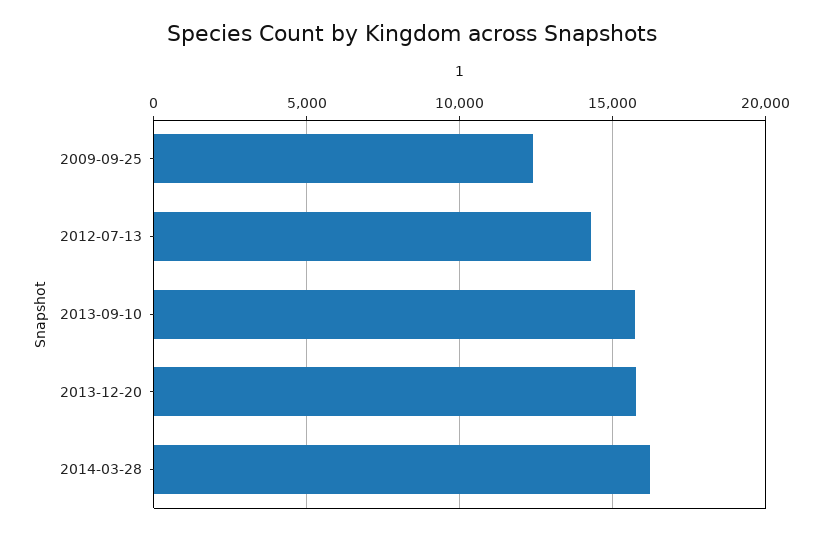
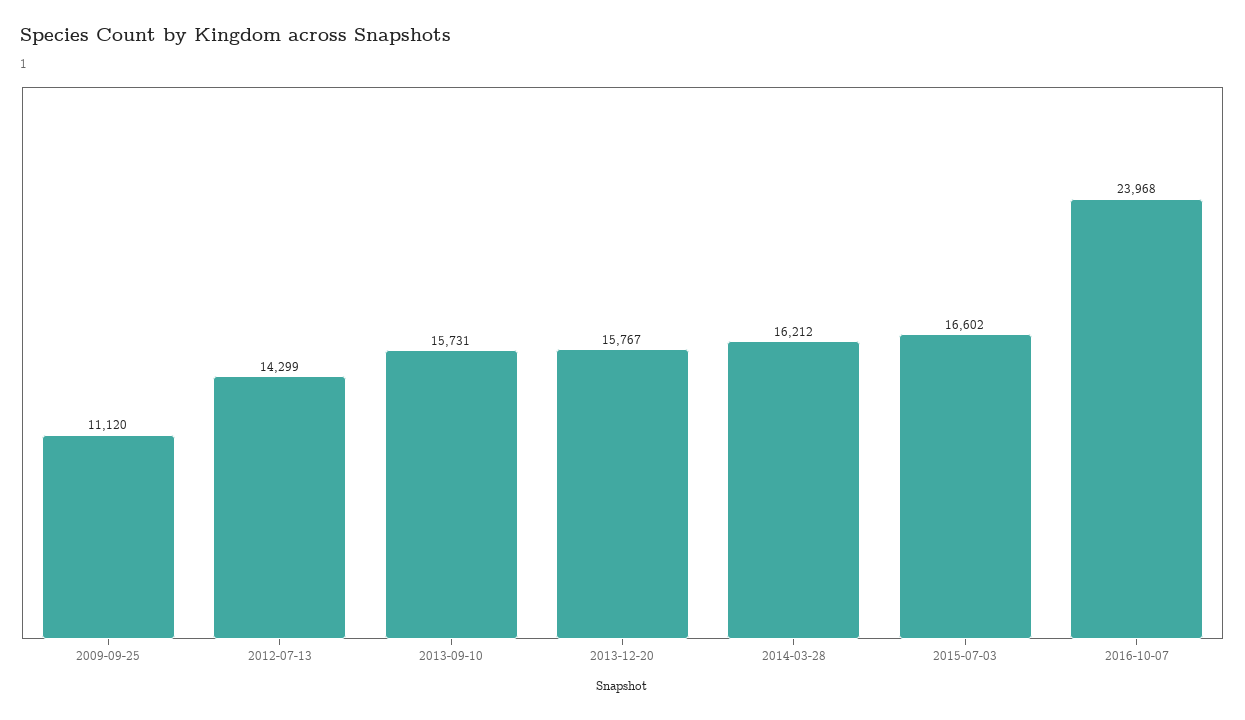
2009-09-25: 12500 -> 11120
2015-07-03: none -> 16602
2016-10-07: none -> 23968

